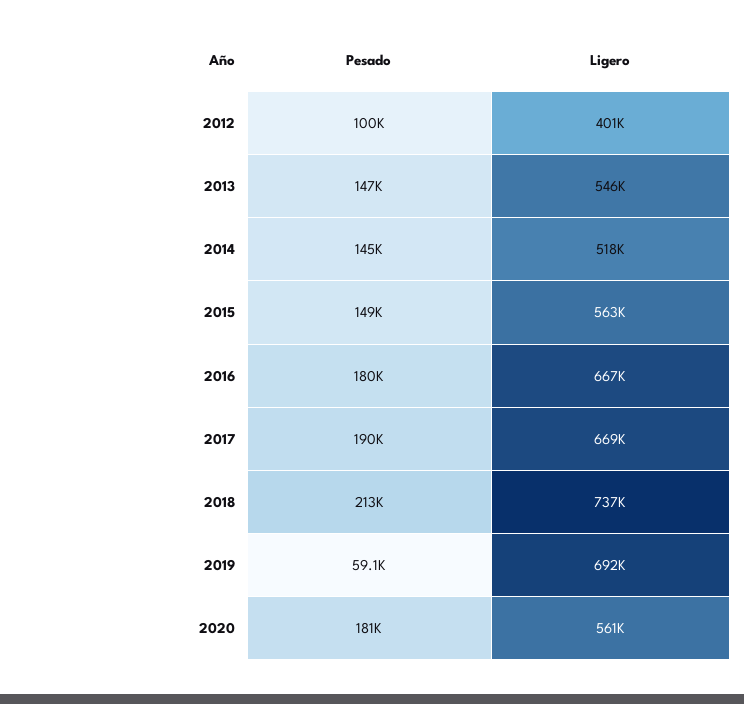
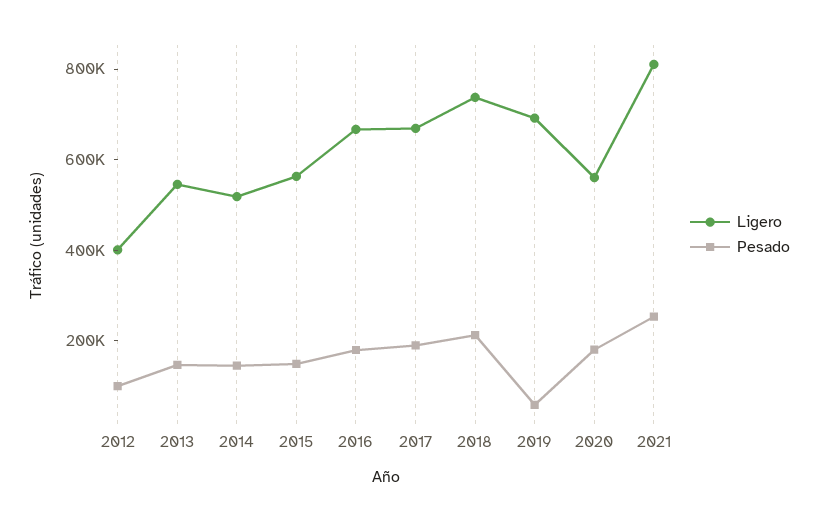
Ligero, 2021: none -> 800000
Pesado, 2021: none -> 250000

